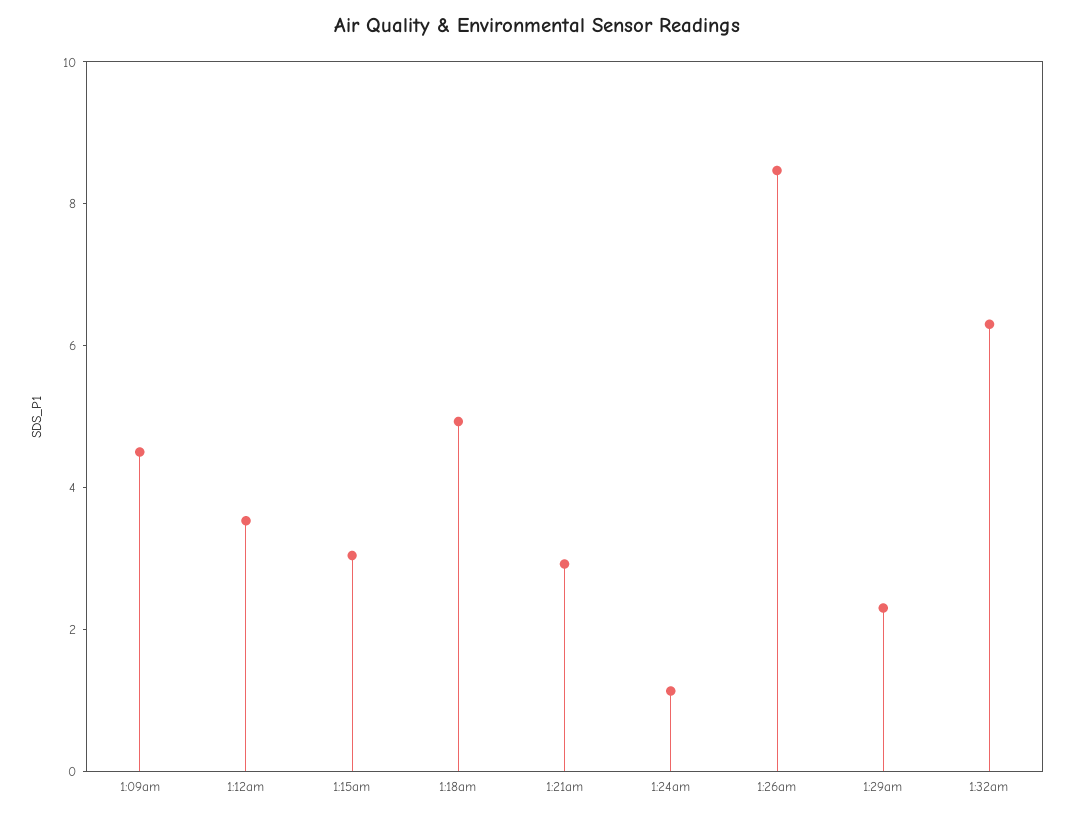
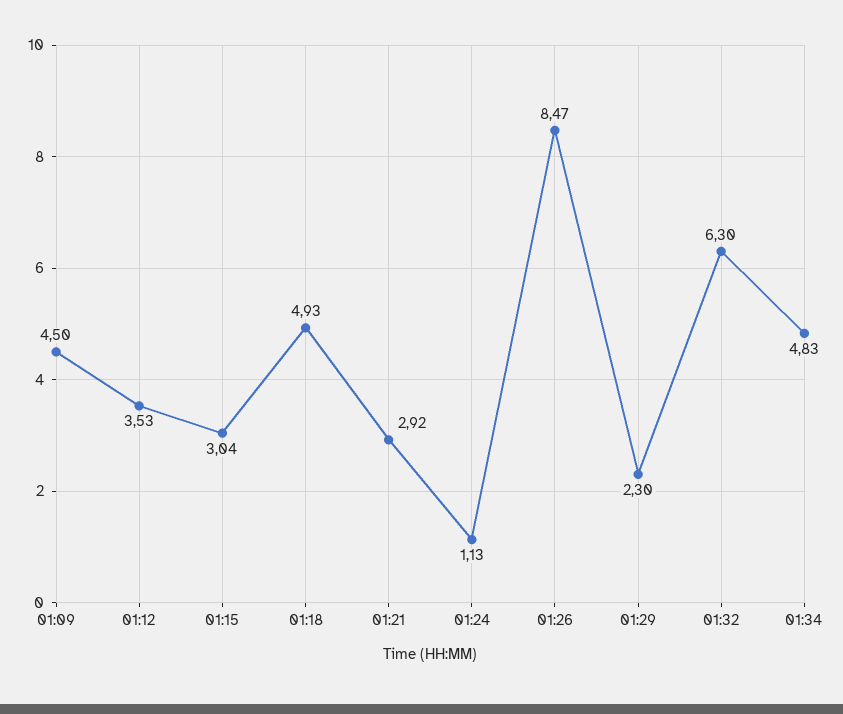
01:34: none -> 4.83

